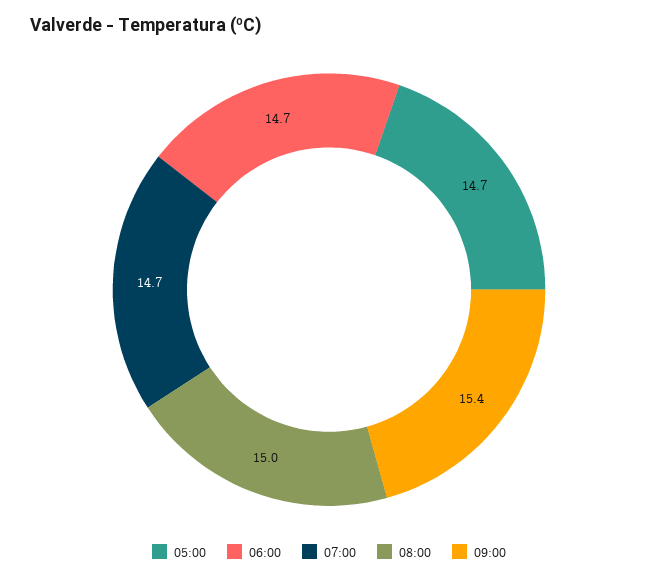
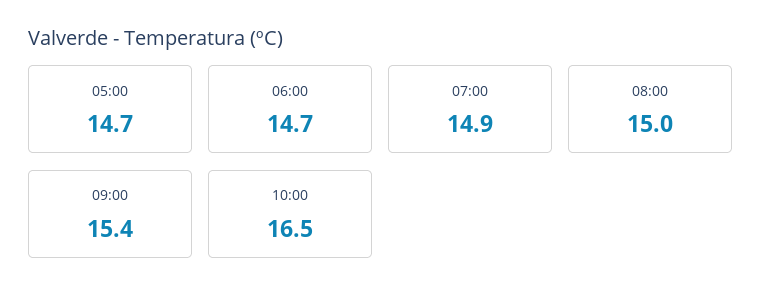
07:00: 14.7 -> 14.9
10:00: none -> 16.5

